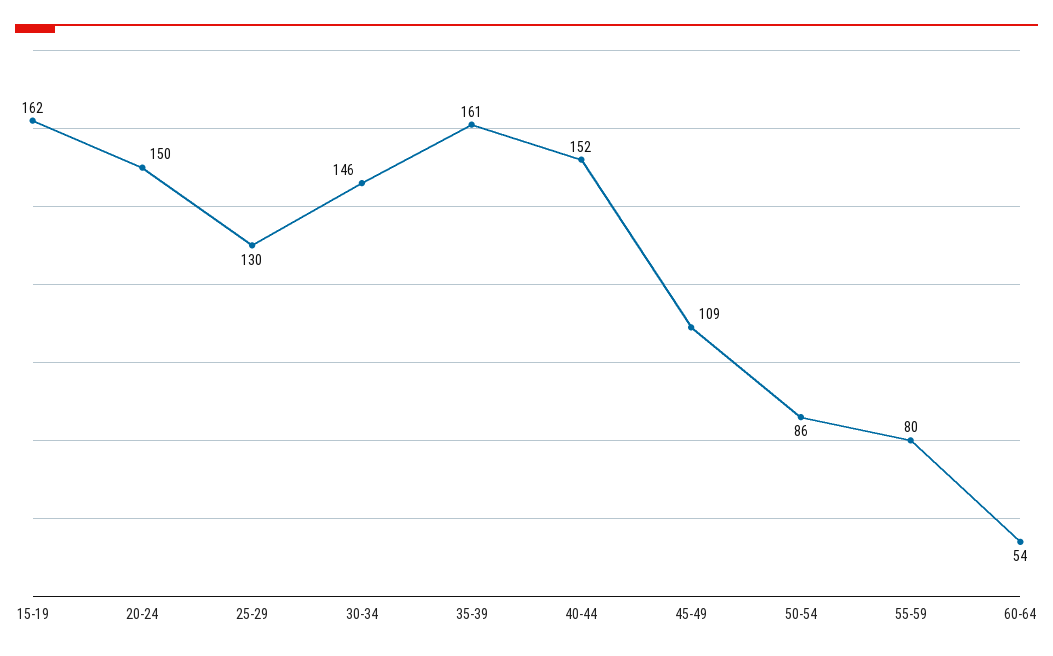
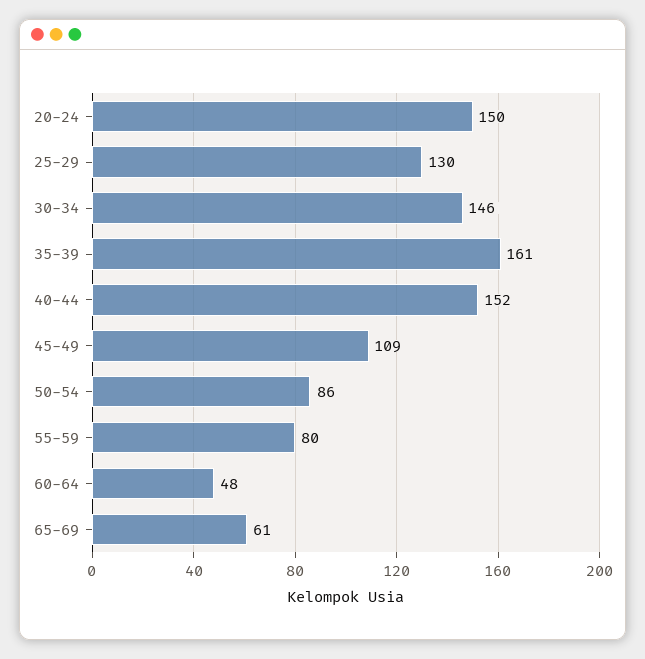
15-19: 162 -> none
60-64: 54 -> 48
65-69: none -> 61

